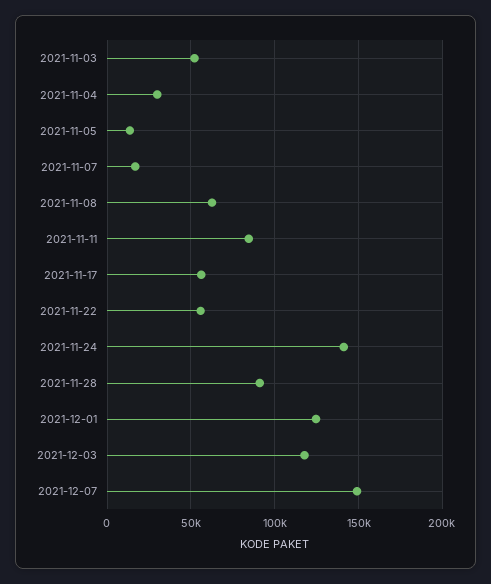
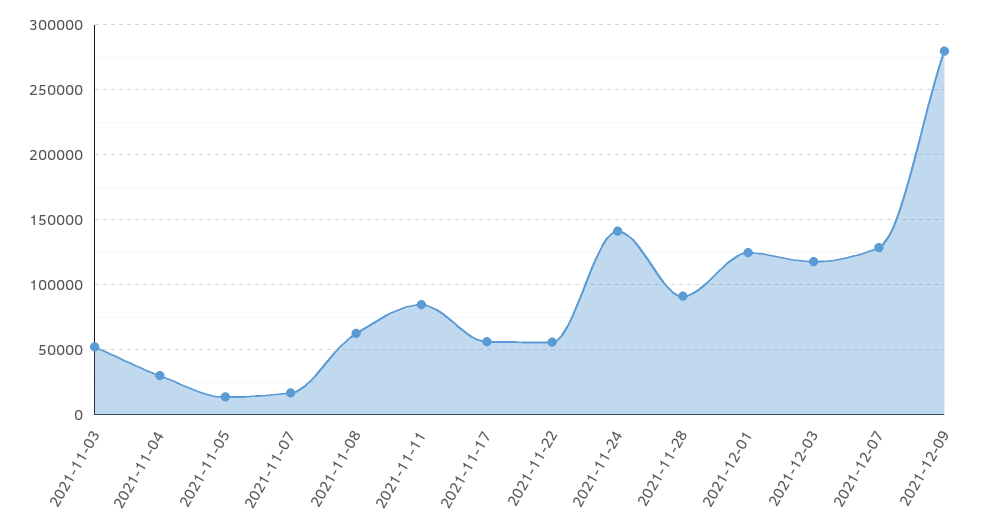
2021-12-07: 150000 -> 130000
2021-12-09: none -> 280000

